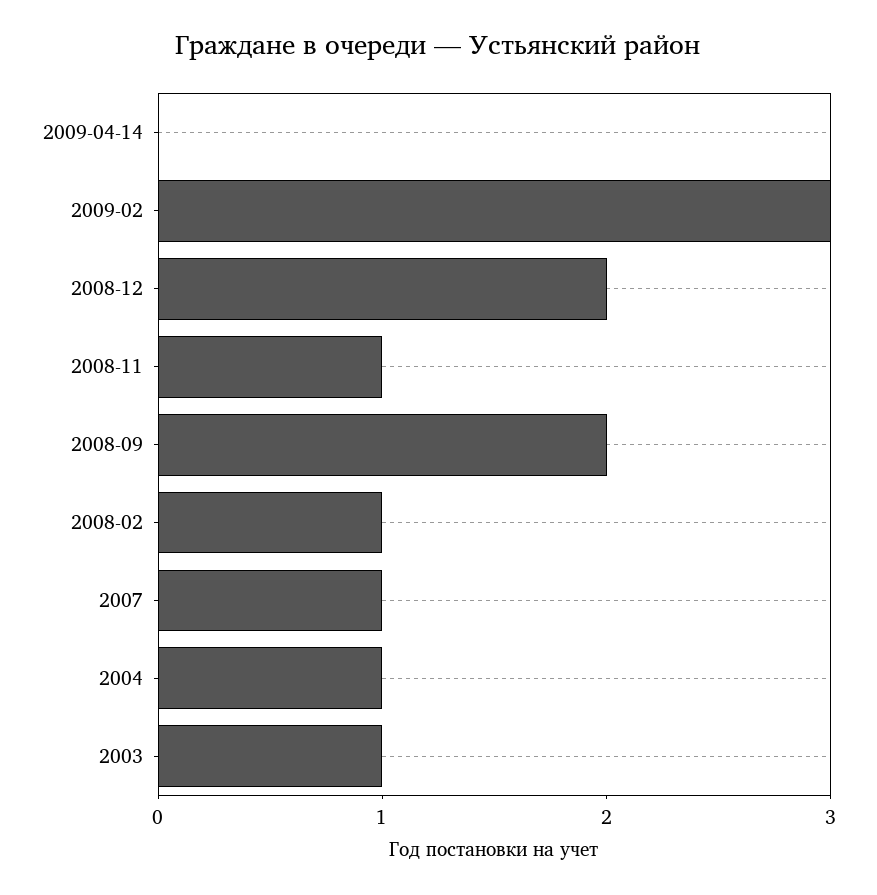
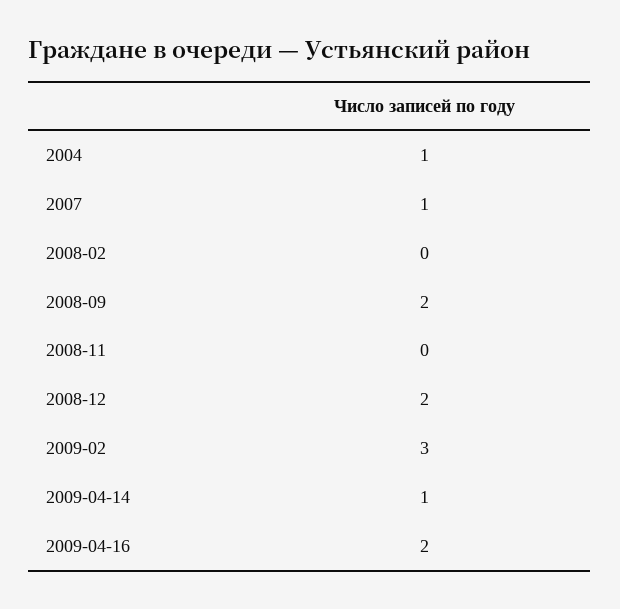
2009-04-14: 0 -> 1
2008-11: 1 -> 0
2008-02: 1 -> 0
2003: 1 -> none
2009-04-16: none -> 2

